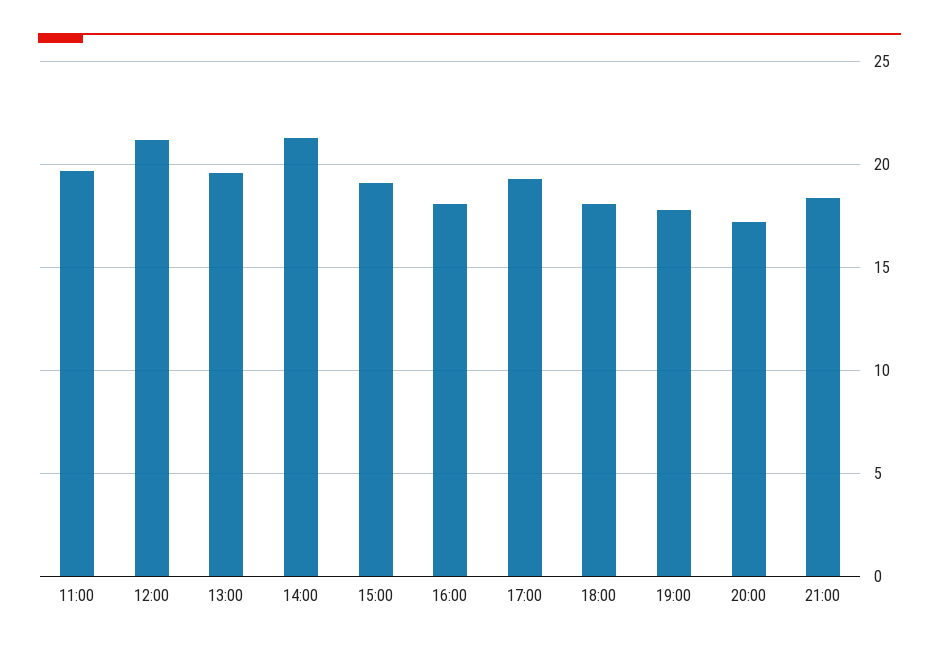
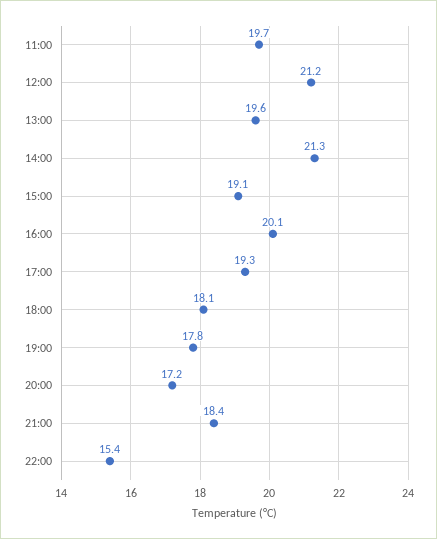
16:00: 18 -> 20.1
22:00: none -> 15.4

